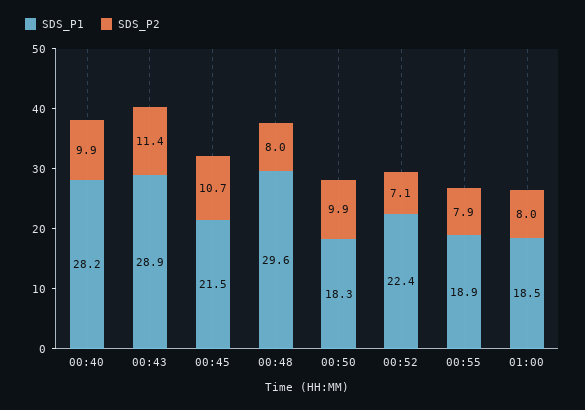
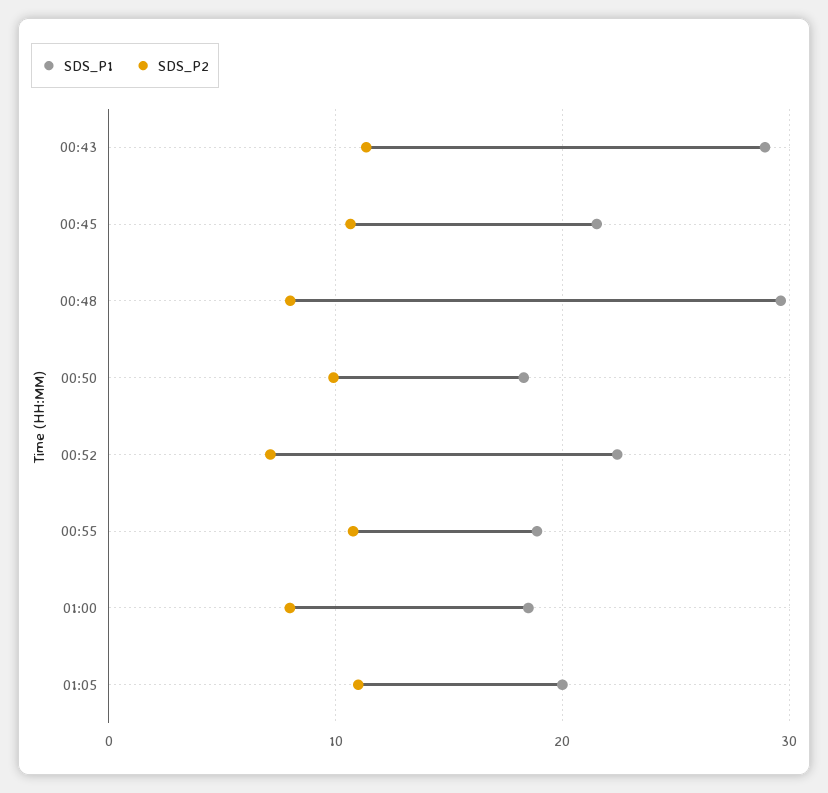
SDS_P1, 00:40: 28.2 -> none
SDS_P2, 00:40: 9.9 -> none
SDS_P2, 00:55: 7.9 -> 11
SDS_P1, 01:05: none -> 20
SDS_P2, 01:05: none -> 11

